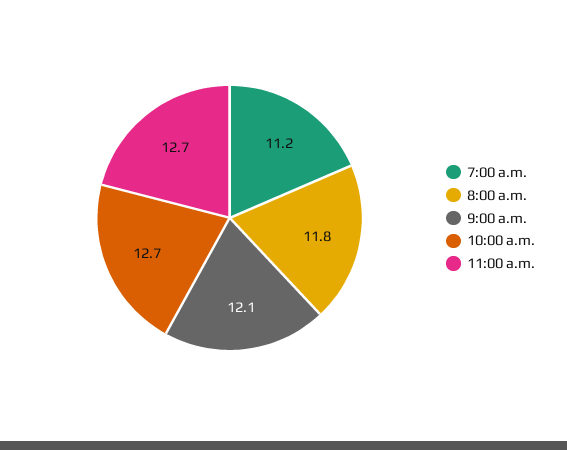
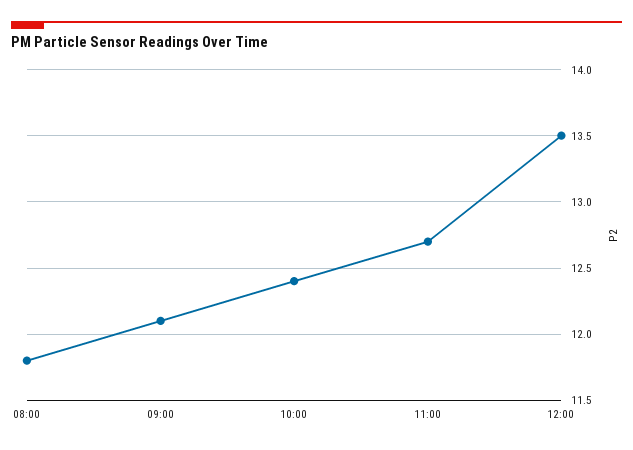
7:00 a.m.: 11.2 -> none
10:00 a.m.: 12.7 -> 12.4
12:00: none -> 13.5

